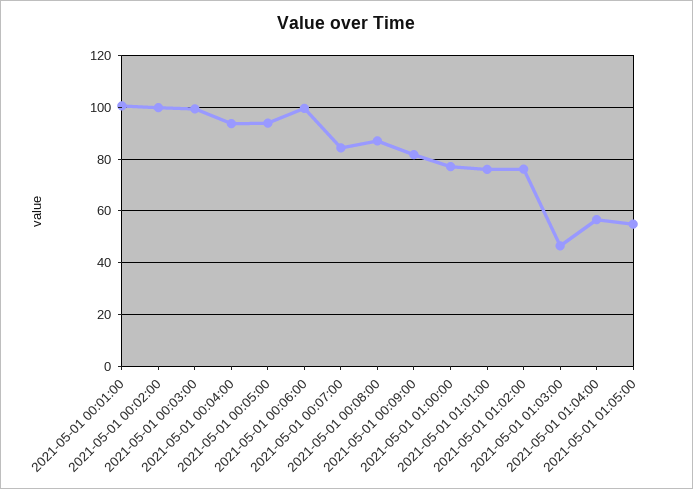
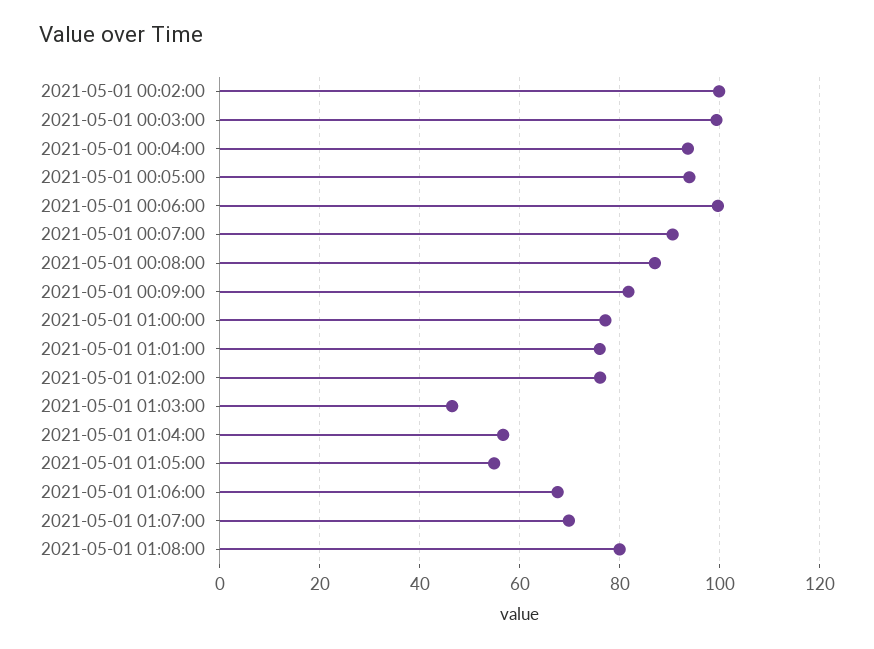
2021-05-01 00:01:00: 100 -> none
2021-05-01 00:07:00: 85 -> 90
2021-05-01 01:06:00: none -> 68
2021-05-01 01:07:00: none -> 70
2021-05-01 01:08:00: none -> 80

